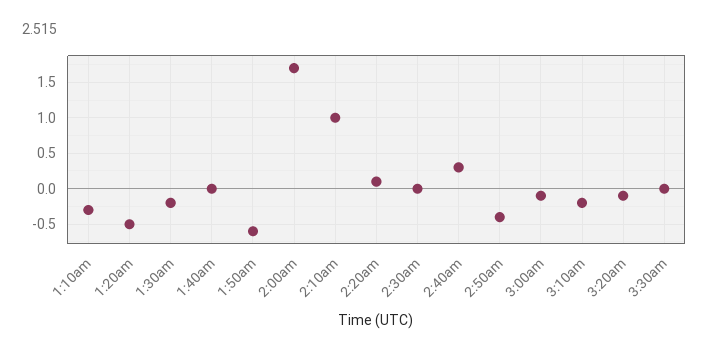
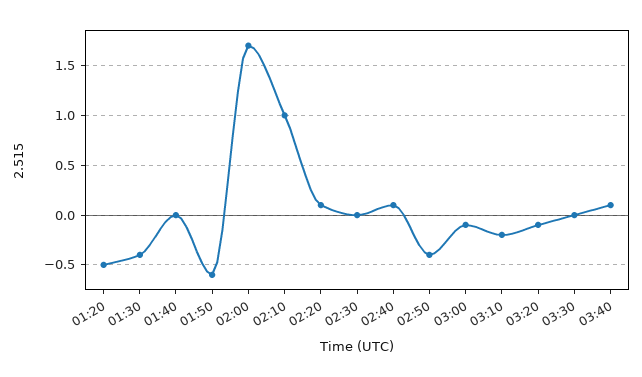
1:10am: -0.3 -> none
1:30am: -0.2 -> -0.4
2:40am: 0.3 -> 0.1
03:40: none -> 0.1

